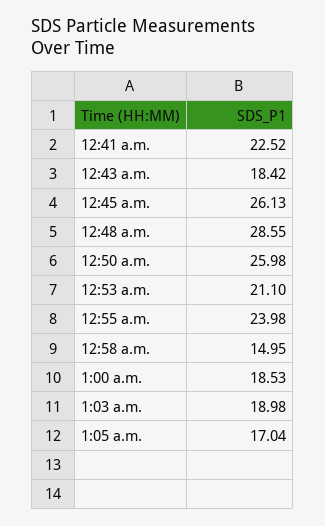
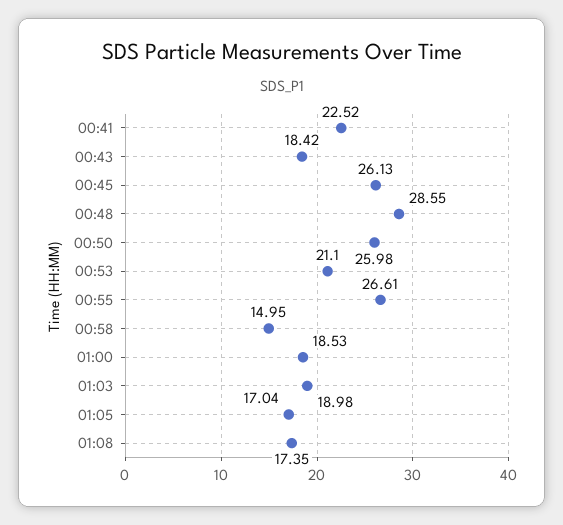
12:55 a.m.: 23.98 -> 26.61
01:08: none -> 17.35

